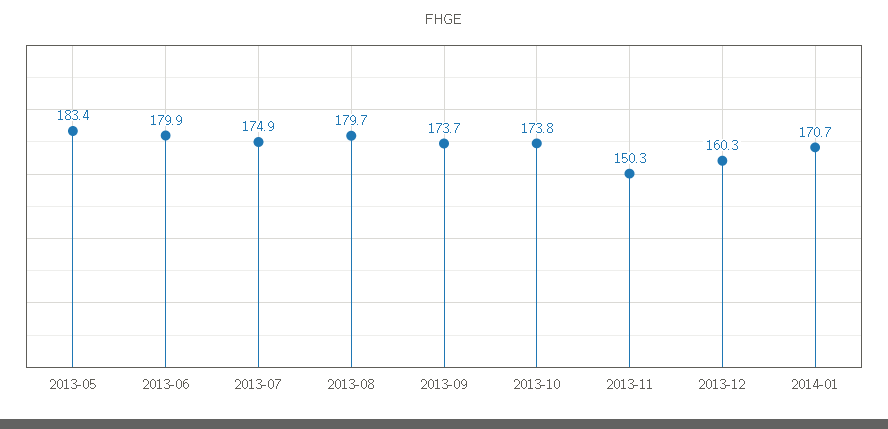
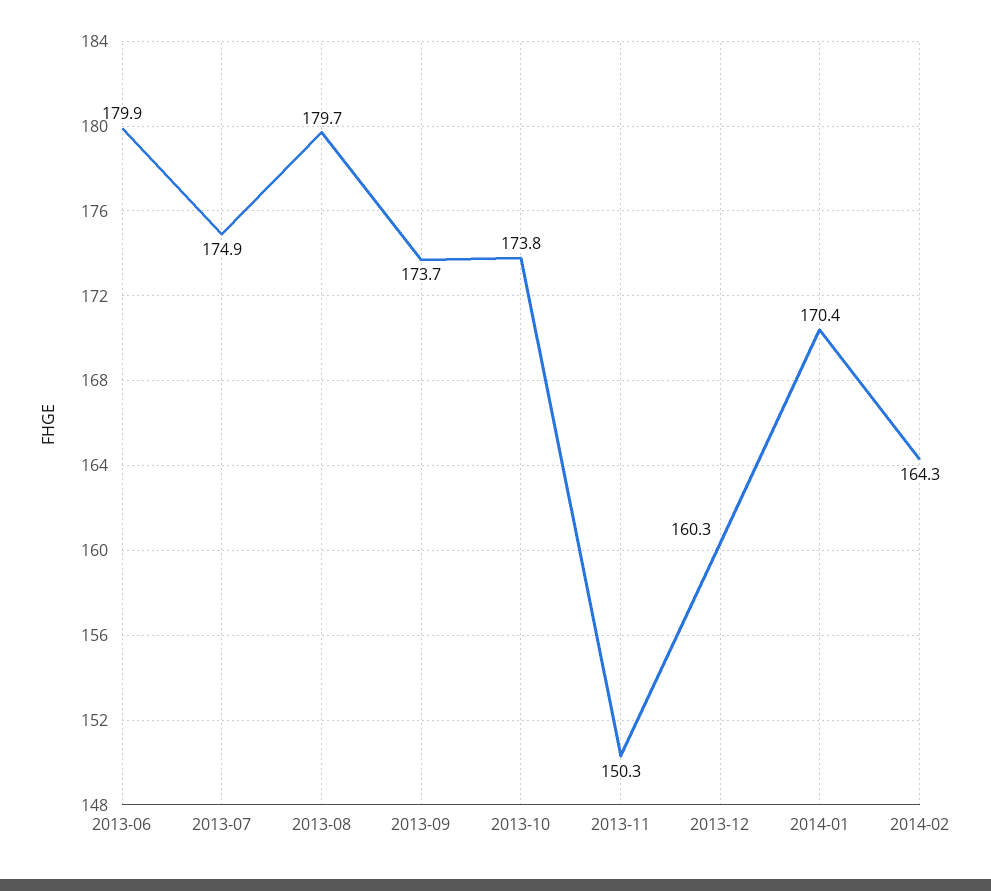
2013-05: 183.4 -> none
2014-01: 170.7 -> 170.4
2014-02: none -> 164.3

